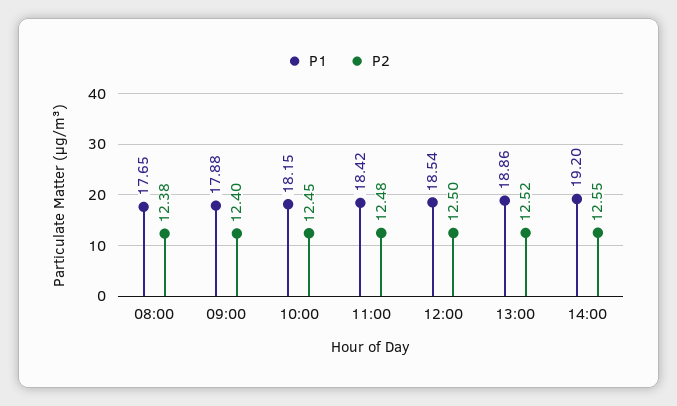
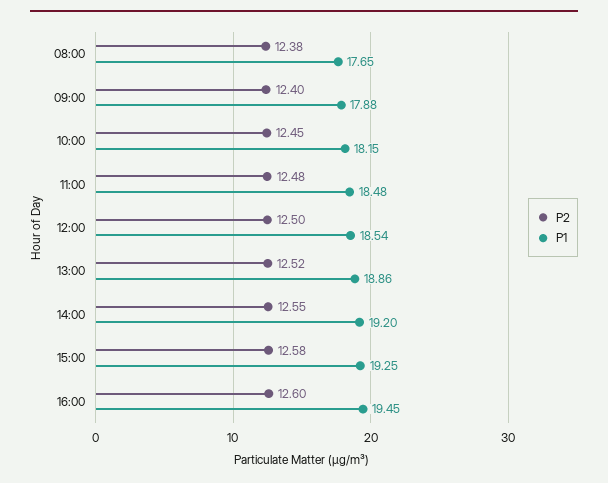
P1, 11:00: 18.42 -> 18.48
P2, 15:00: none -> 12.58
P1, 15:00: none -> 19.25
P2, 16:00: none -> 12.6
P1, 16:00: none -> 19.45

